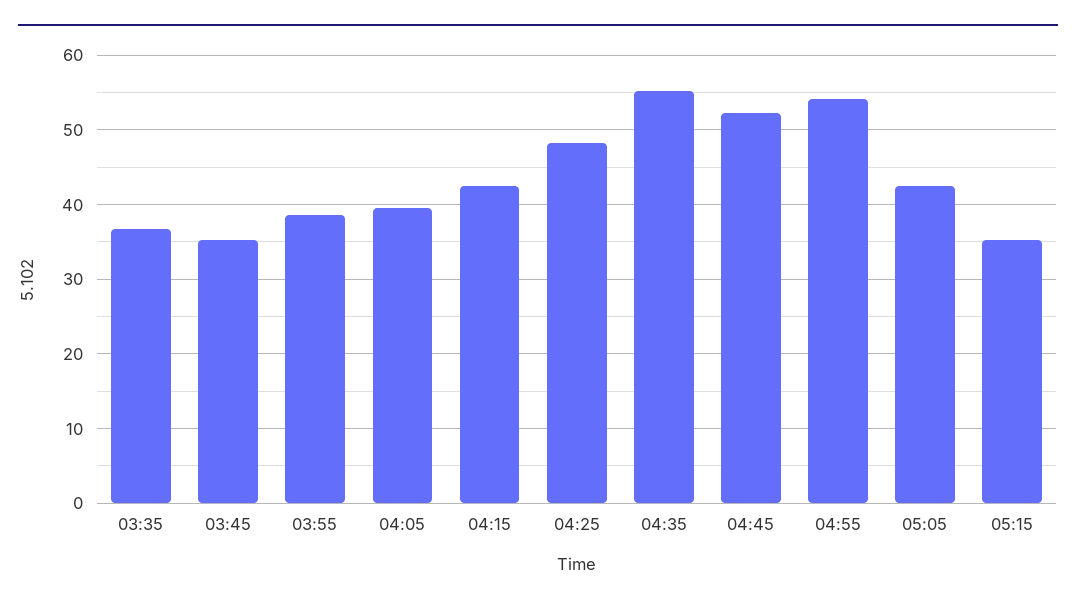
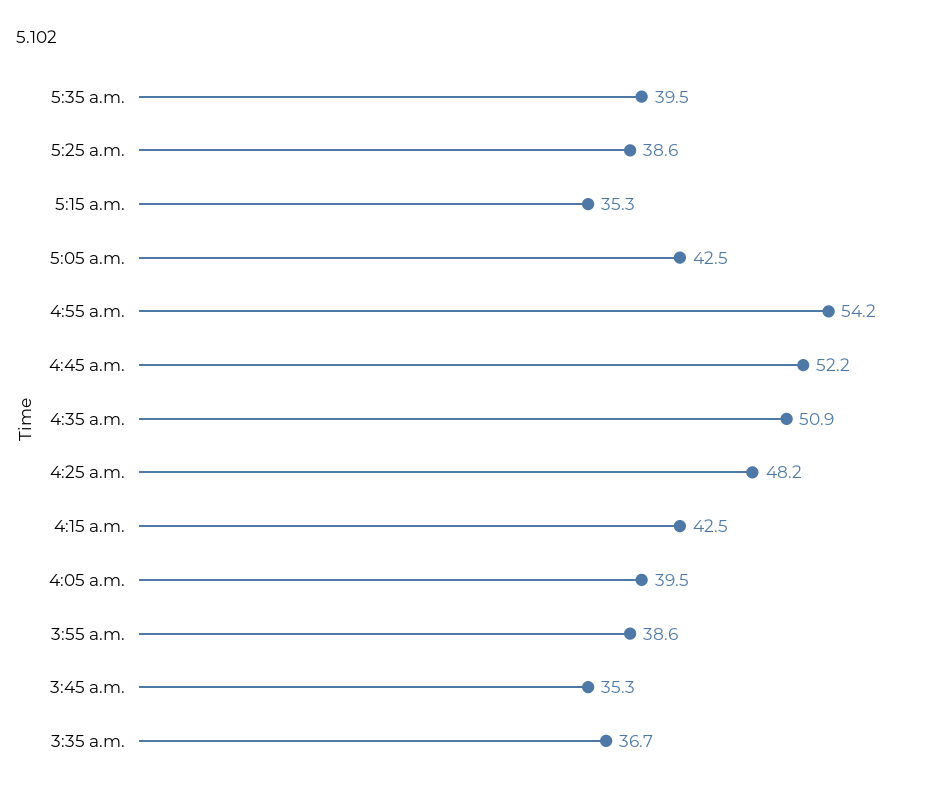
04:35: 55 -> 50.9
5:35 a.m.: none -> 39.5
5:25 a.m.: none -> 38.6

